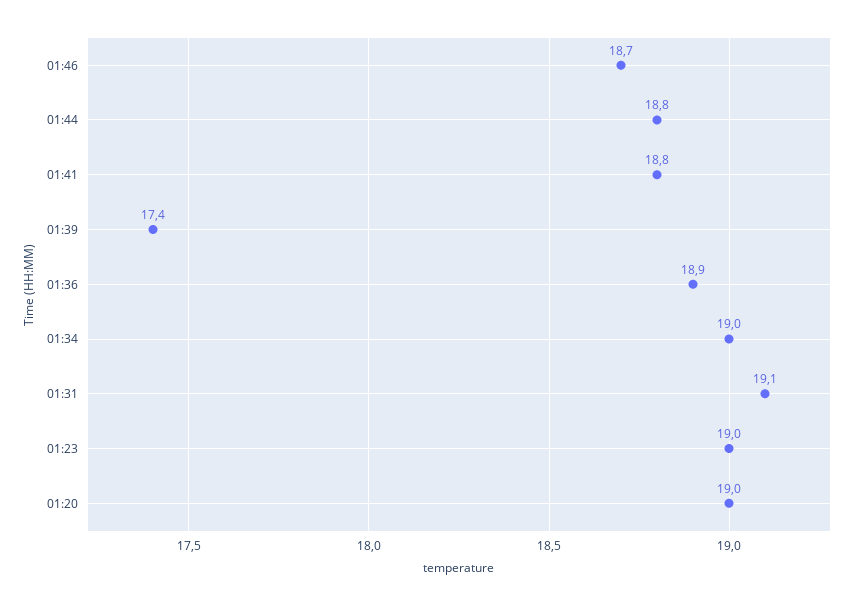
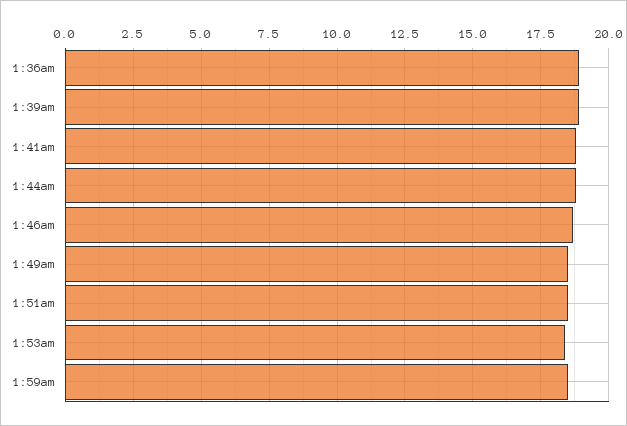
01:39: 17.4 -> 19
01:34: 19 -> none
01:31: 19.1 -> none
01:23: 19 -> none
01:20: 19 -> none
1:49am: none -> 18.5
1:51am: none -> 18.5
1:53am: none -> 18.5
1:59am: none -> 18.5

